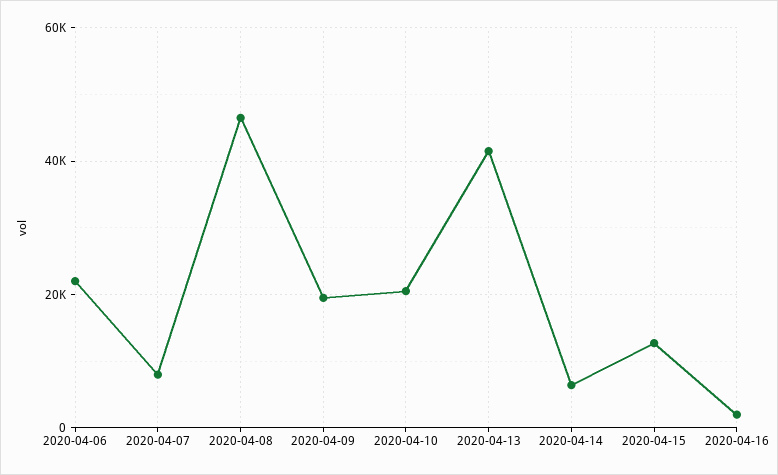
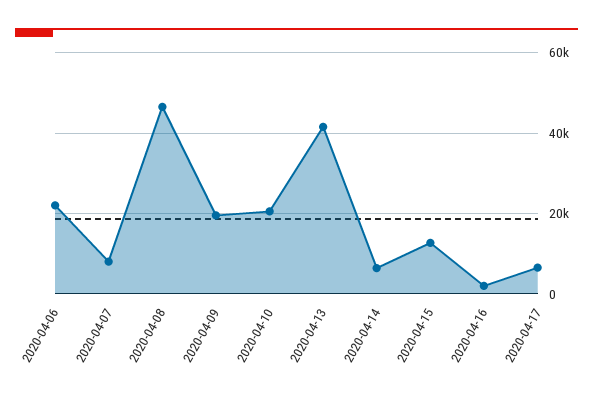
2020-04-17: none -> 6000

